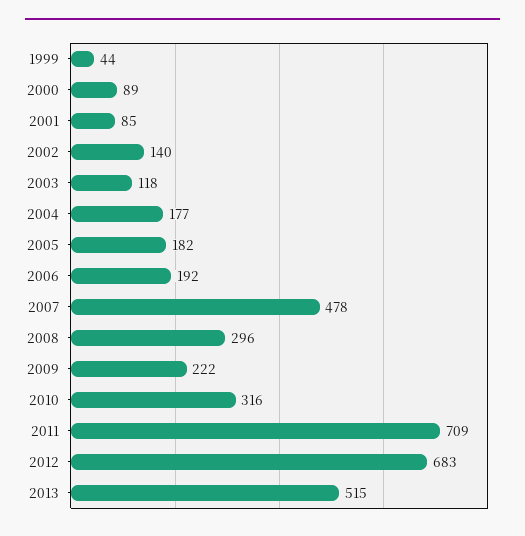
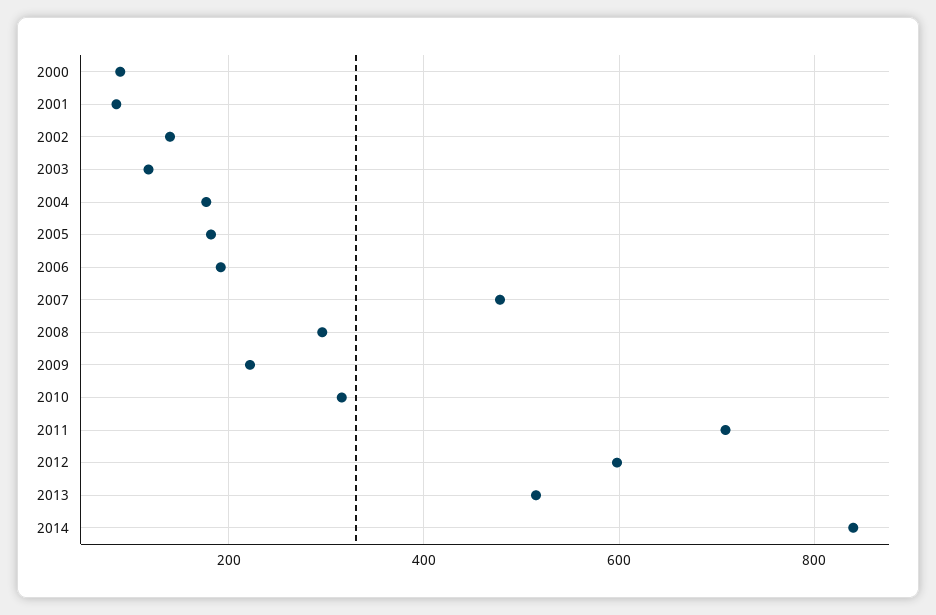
1999: 44 -> none
2012: 683 -> 600
2014: none -> 840

